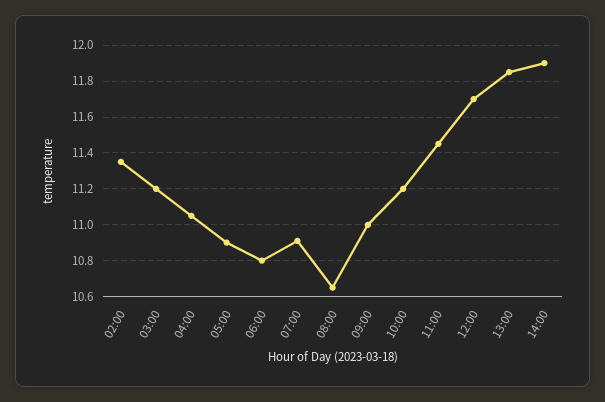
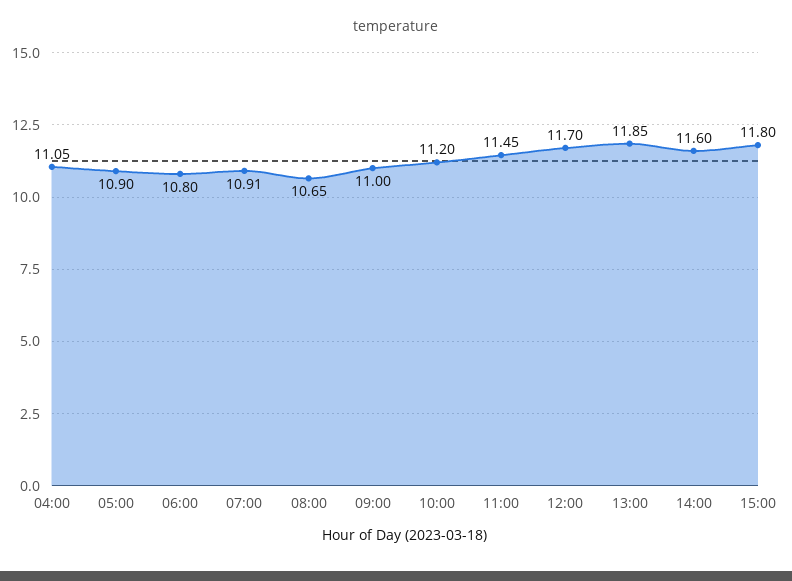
02:00: 11.35 -> none
03:00: 11.2 -> none
14:00: 11.9 -> 11.6
15:00: none -> 11.8

